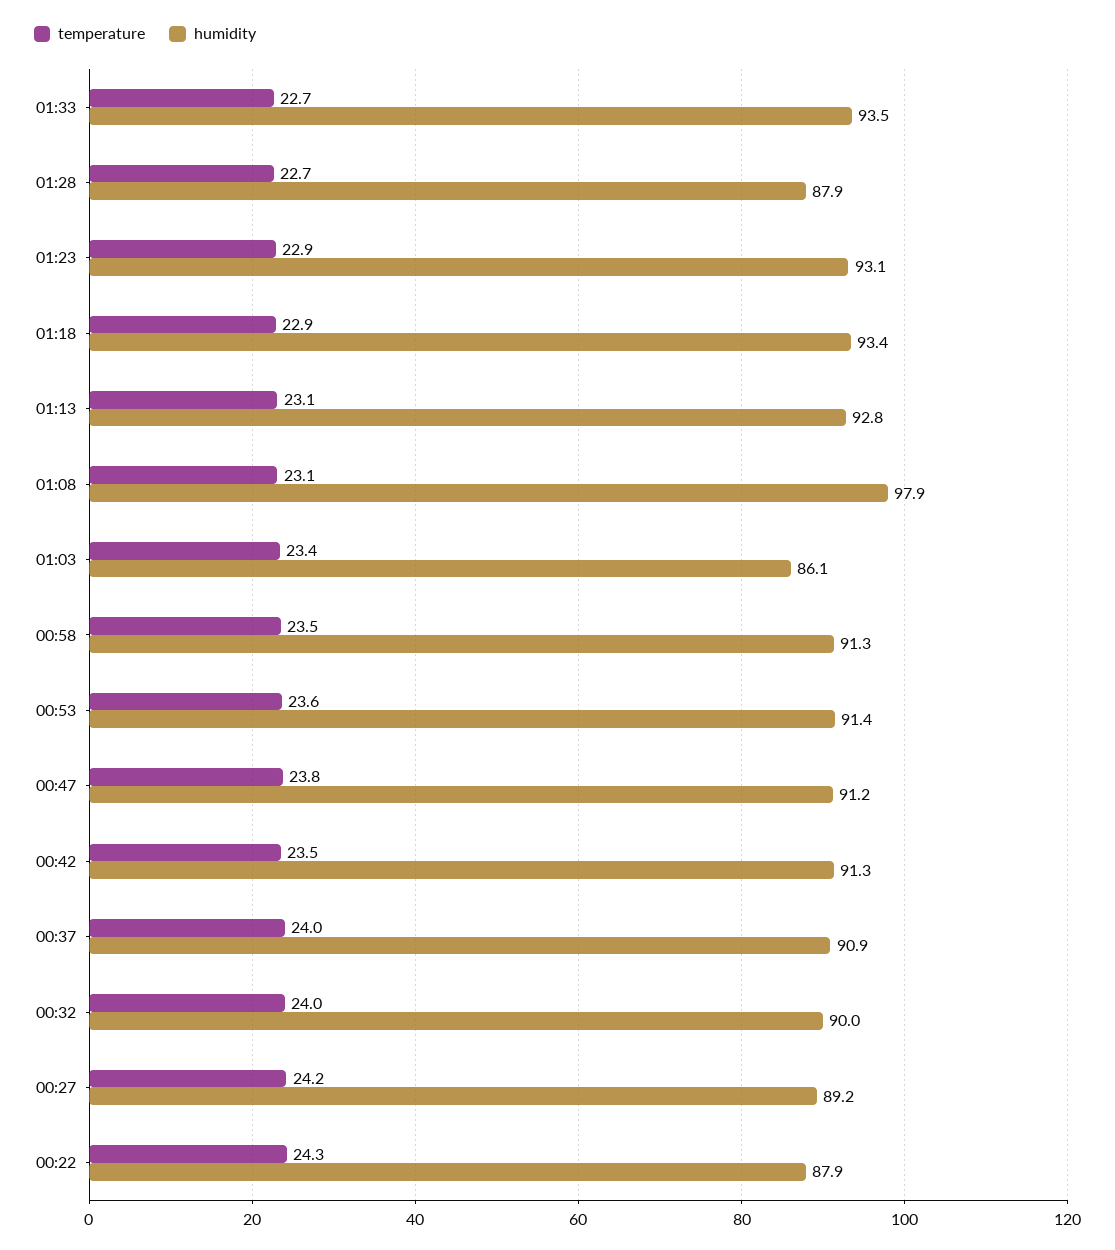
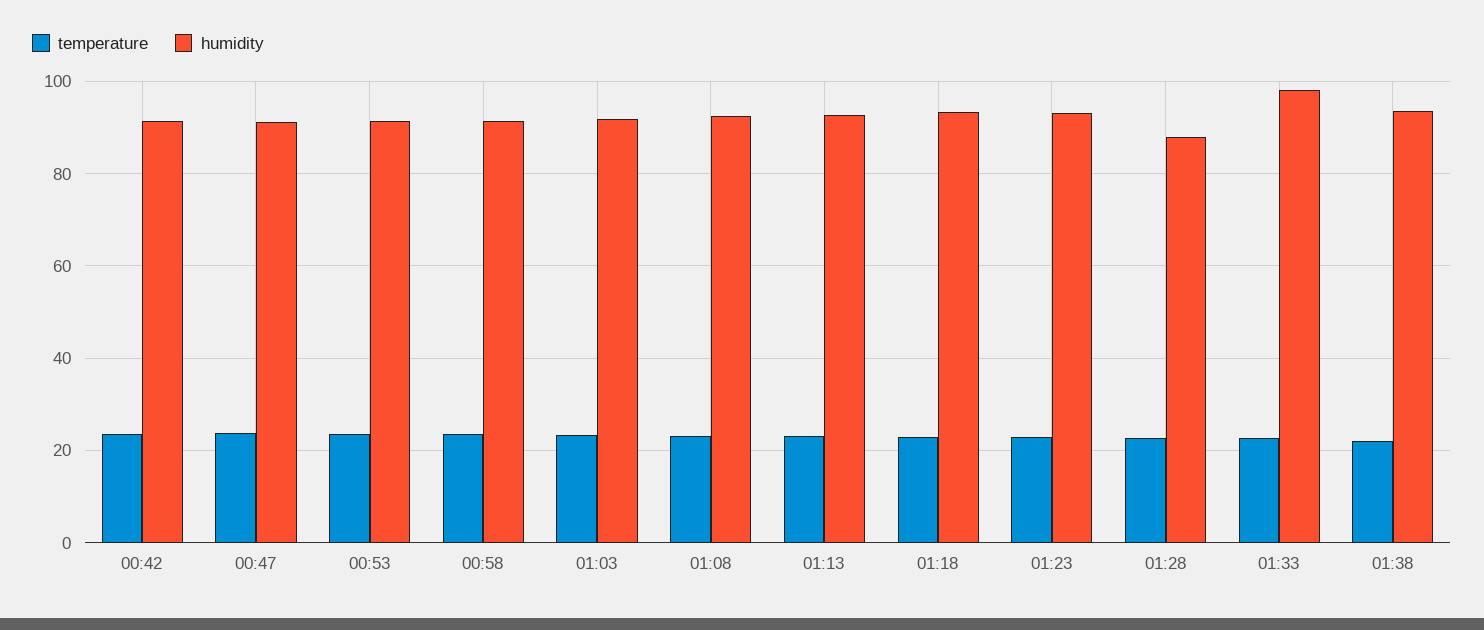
humidity, 01:33: 93.5 -> 98
humidity, 01:08: 97.9 -> 92
humidity, 01:03: 86.1 -> 92
temperature, 00:37: 24 -> none
humidity, 00:37: 90.9 -> none
temperature, 00:32: 24 -> none
humidity, 00:32: 90 -> none
temperature, 00:27: 24.2 -> none
humidity, 00:27: 89.2 -> none
temperature, 00:22: 24.3 -> none
humidity, 00:22: 87.9 -> none
temperature, 01:38: none -> 22
humidity, 01:38: none -> 94

